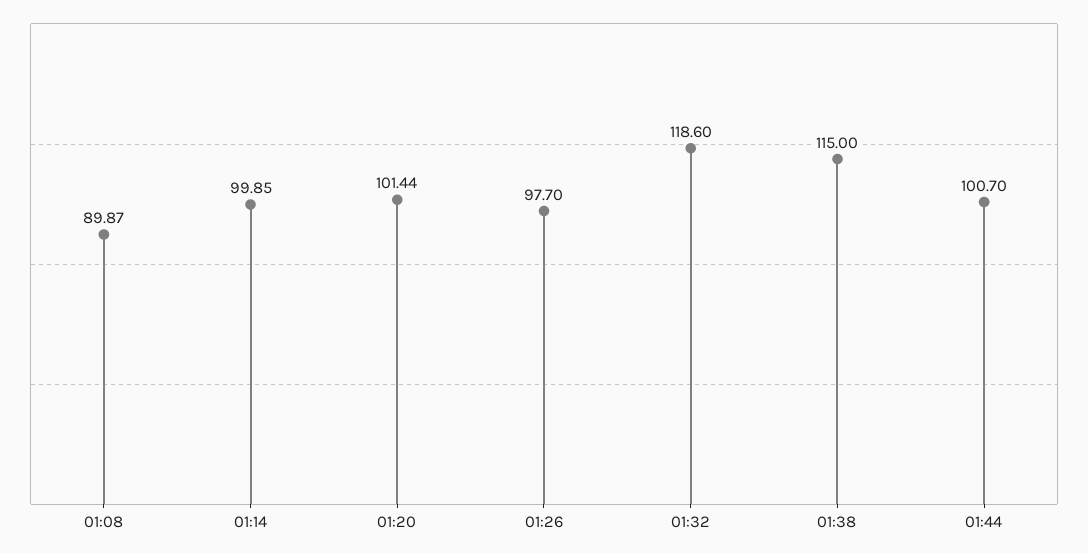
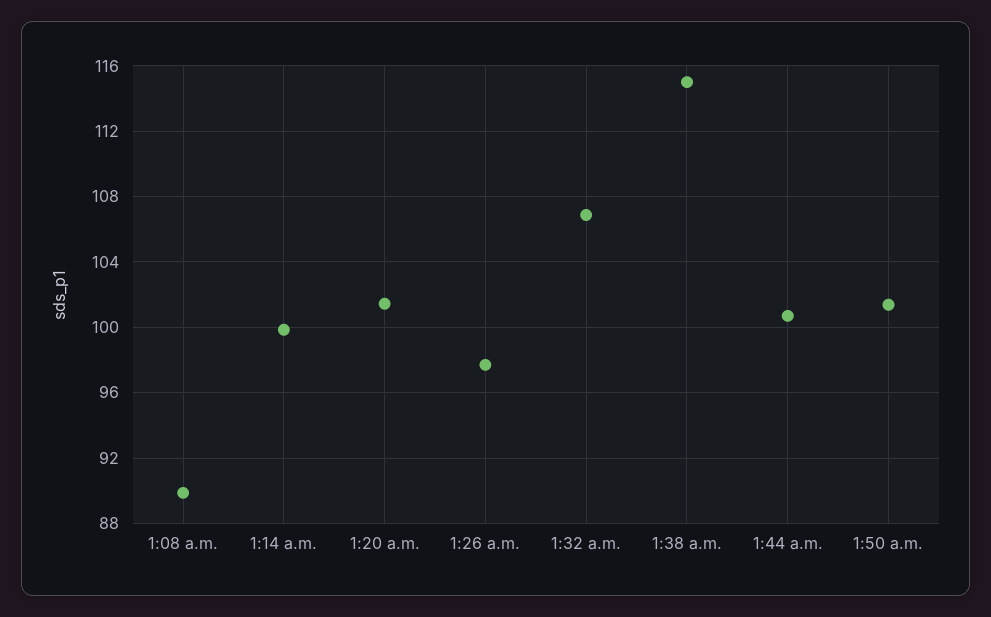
01:32: 118.6 -> 107
1:50 a.m.: none -> 101.5

